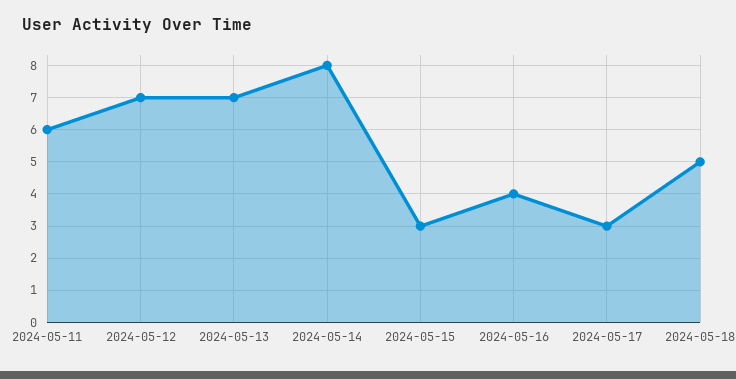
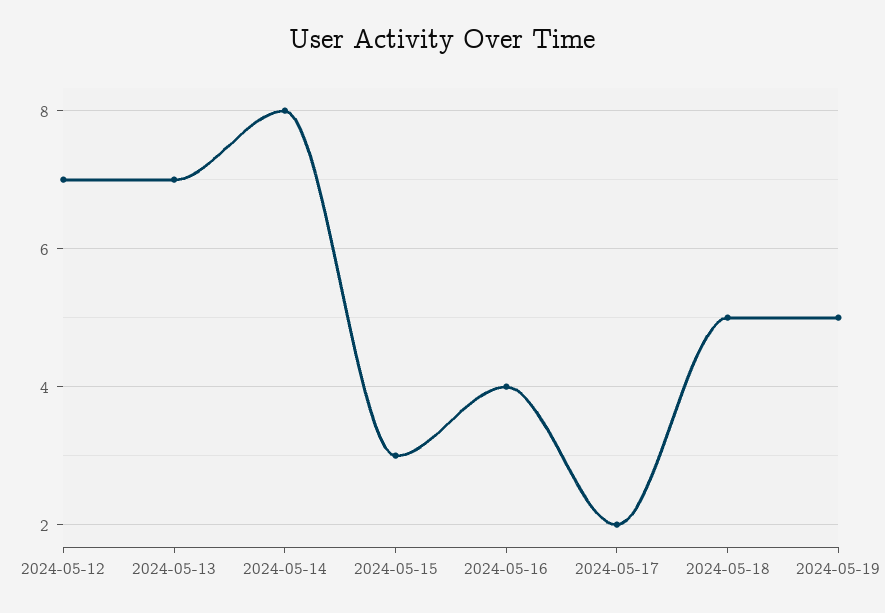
2024-05-11: 6 -> none
2024-05-17: 3 -> 2
2024-05-19: none -> 5

